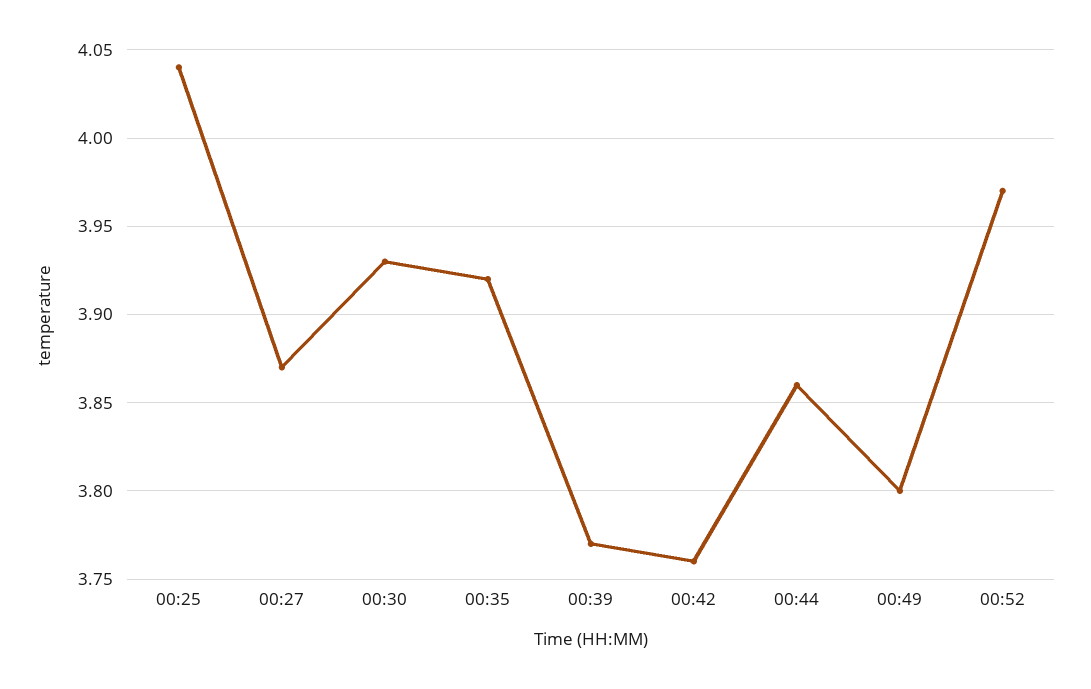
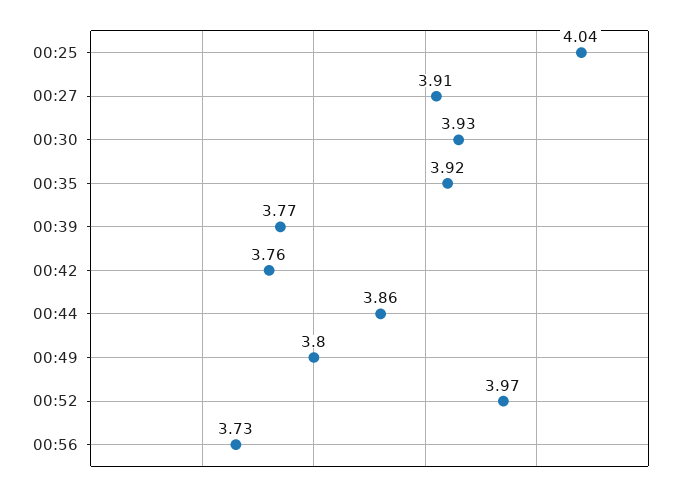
00:27: 3.87 -> 3.91
00:56: none -> 3.73

